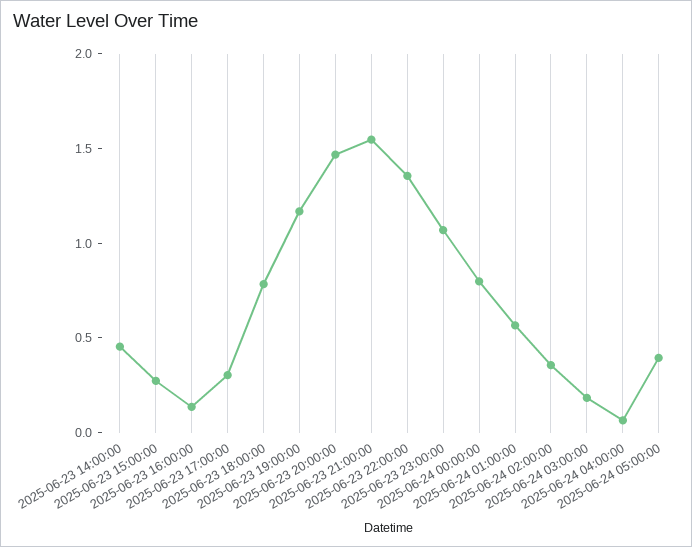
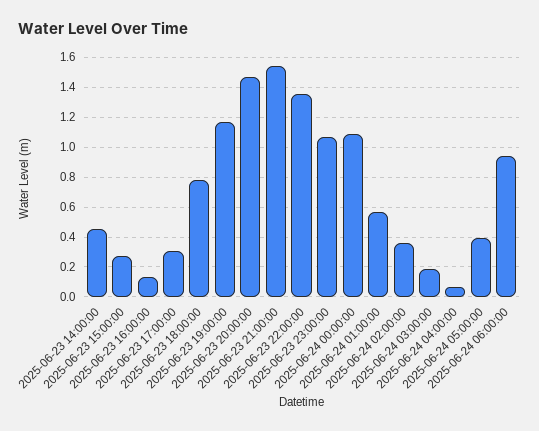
2025-06-24 00:00:00: 0.8 -> 1.1
2025-06-24 06:00:00: none -> 0.95

